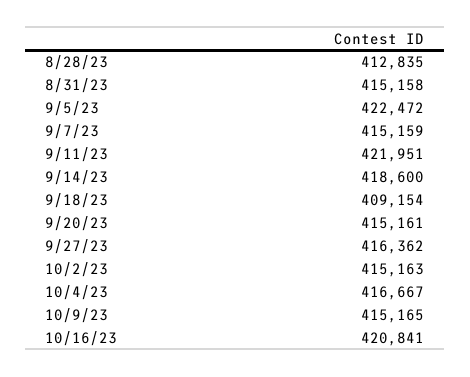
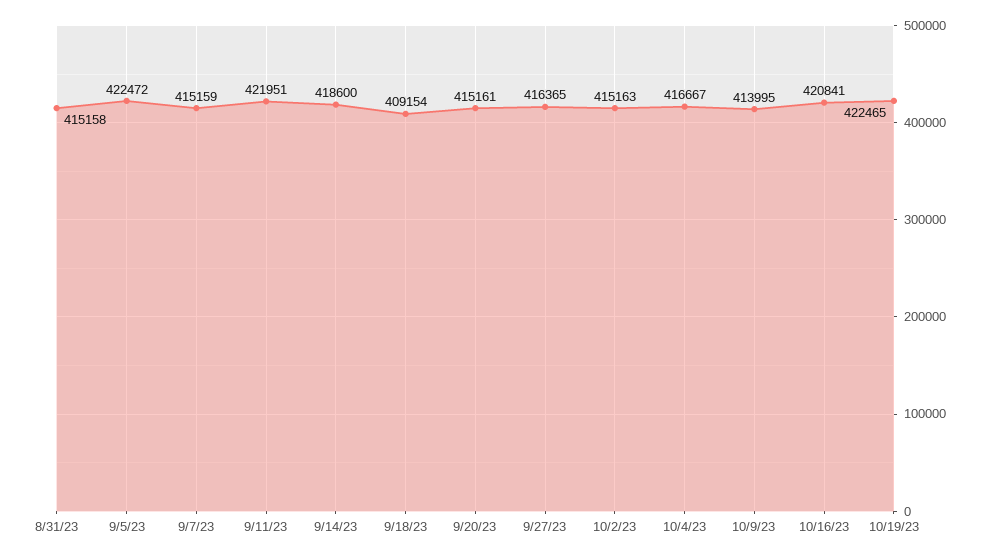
8/28/23: 412835 -> none
9/27/23: 416362 -> 416365
10/9/23: 415165 -> 413995
10/19/23: none -> 422465

